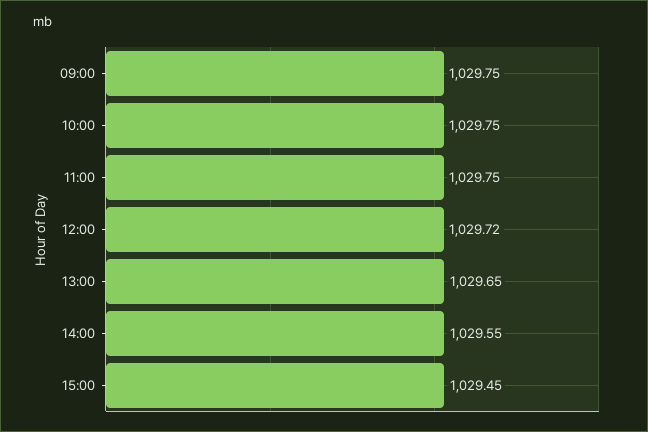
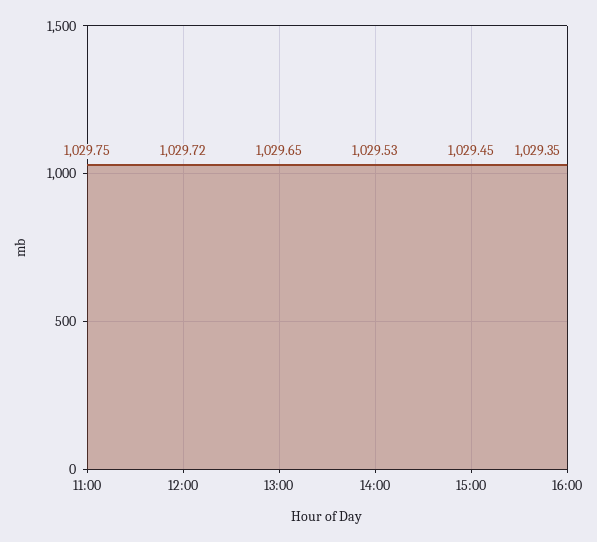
09:00: 1029.75 -> none
10:00: 1029.75 -> none
14:00: 1029.55 -> 1029.53
16:00: none -> 1029.35

